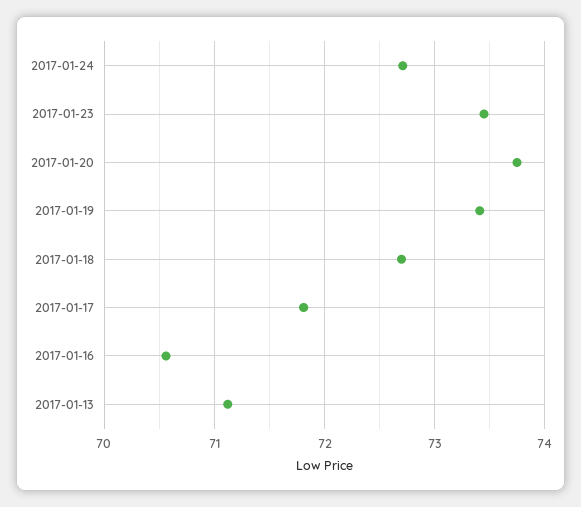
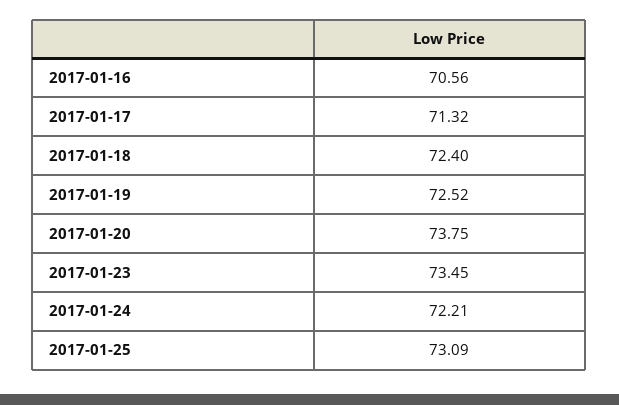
2017-01-24: 72.7 -> 72.21
2017-01-19: 73.4 -> 72.52
2017-01-18: 72.7 -> 72.4
2017-01-17: 71.8 -> 71.32
2017-01-13: 71.1 -> none
2017-01-25: none -> 73.09

